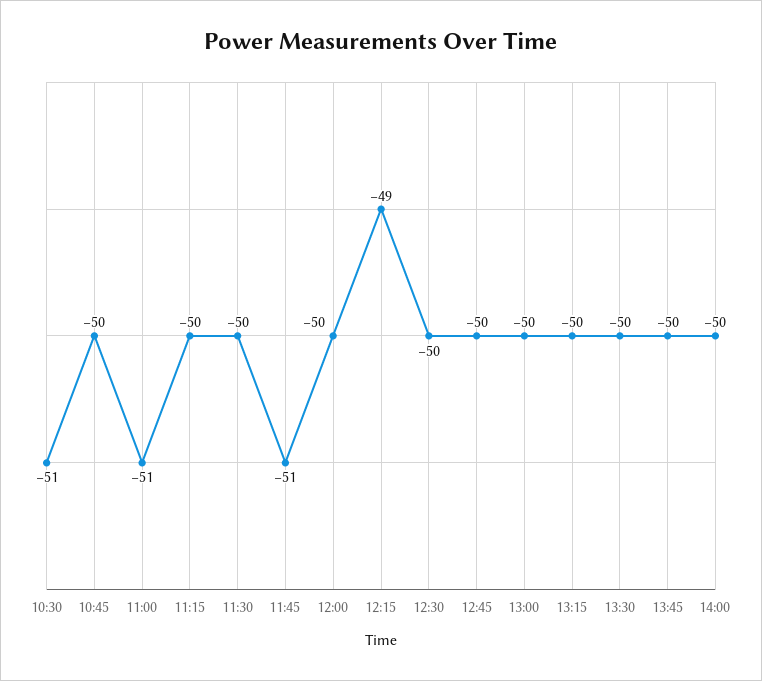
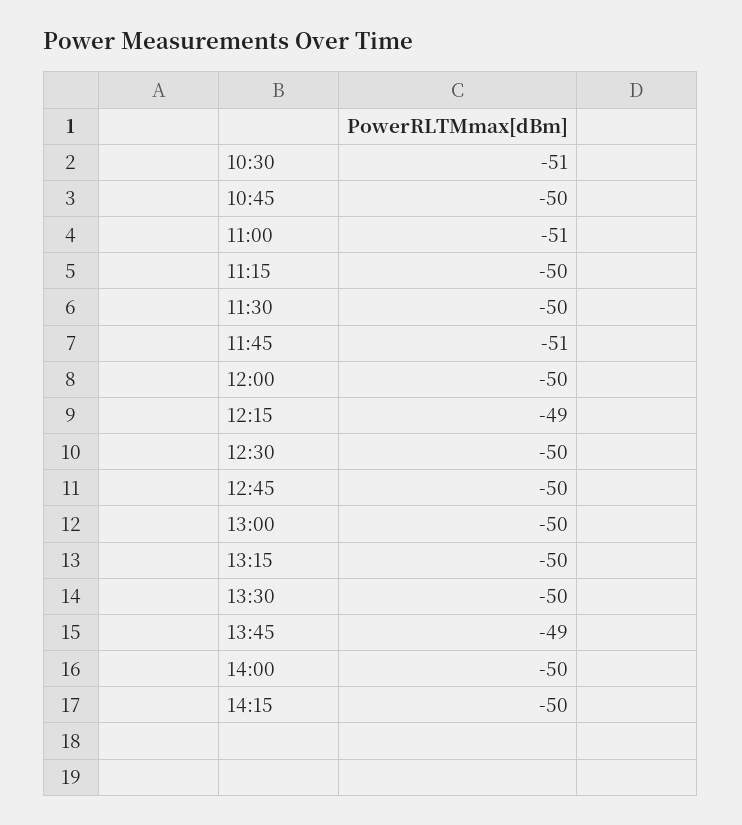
13:45: -50 -> -49
14:15: none -> -50

